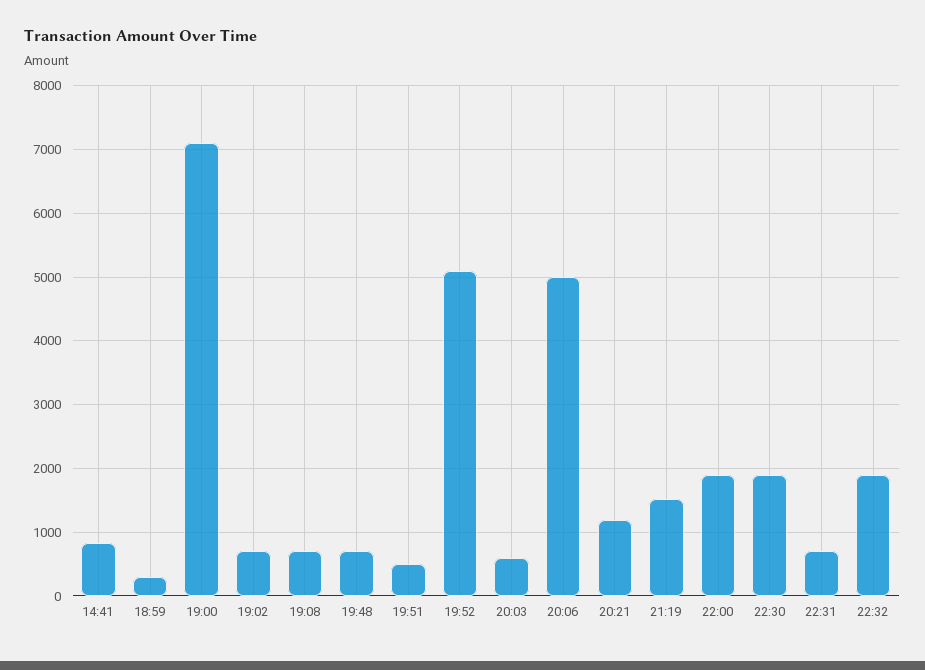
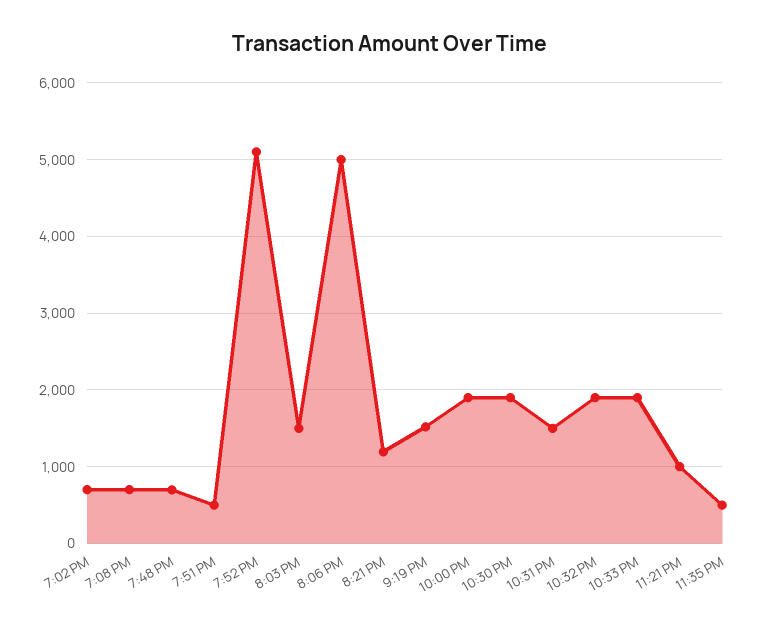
14:41: 800 -> none
18:59: 300 -> none
19:00: 7100 -> none
20:03: 600 -> 1500
22:31: 700 -> 1500
10:33 PM: none -> 1900
11:21 PM: none -> 1000
11:35 PM: none -> 500

